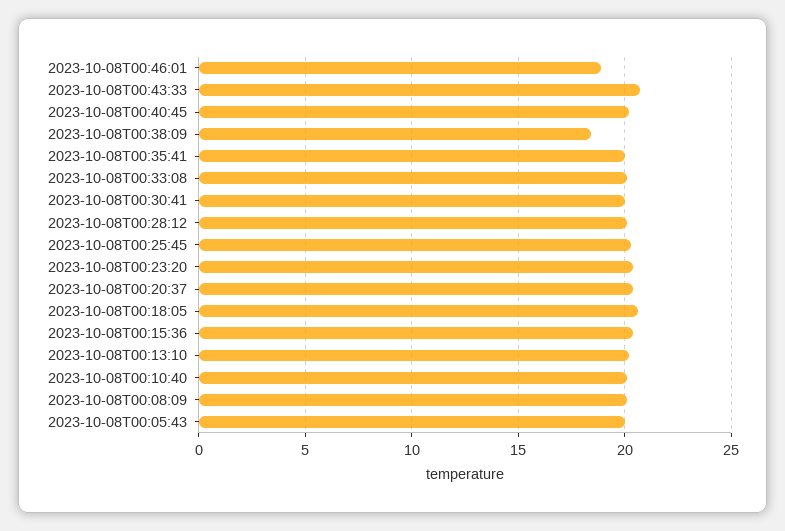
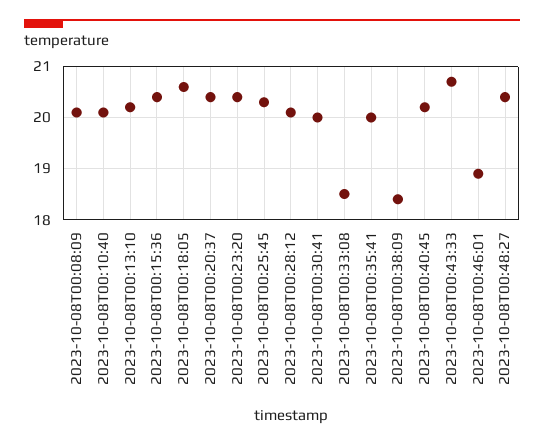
2023-10-08T00:33:08: 20 -> 18.5
2023-10-08T00:05:43: 20 -> none
2023-10-08T00:48:27: none -> 20.5

